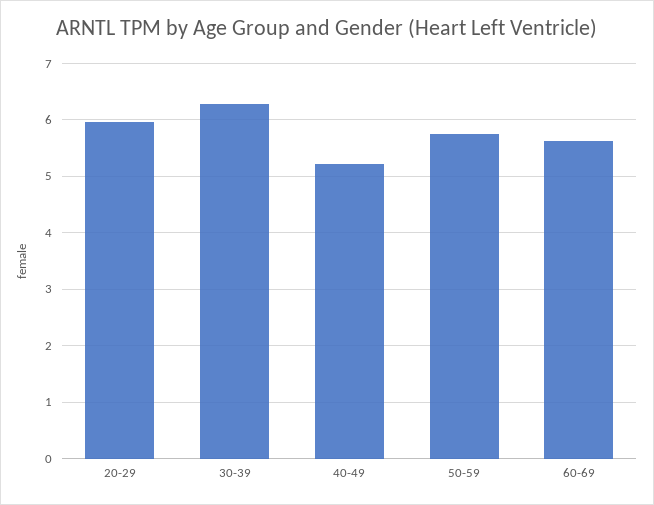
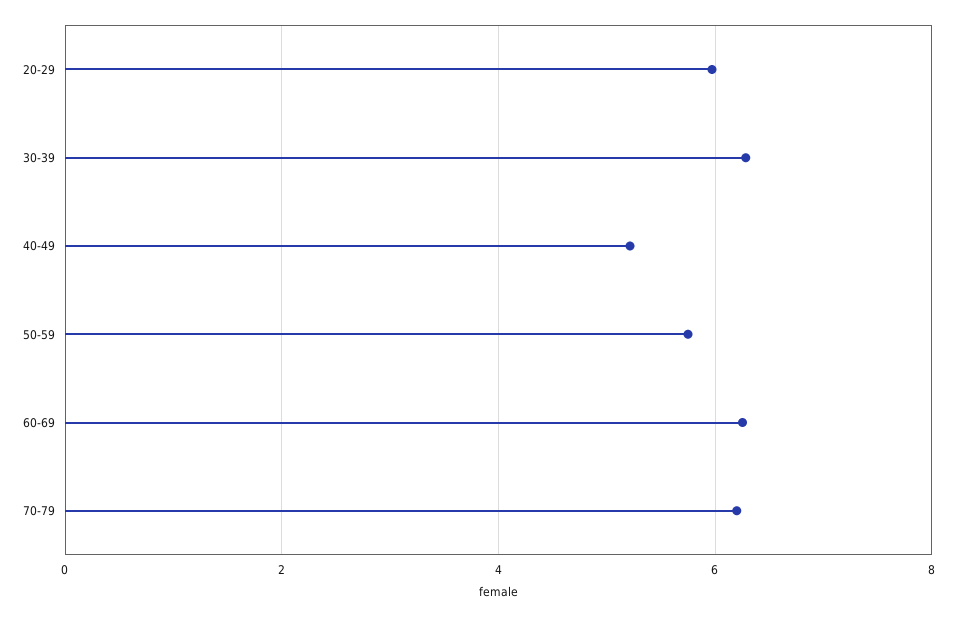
60-69: 5.6 -> 6.2
70-79: none -> 6.2

